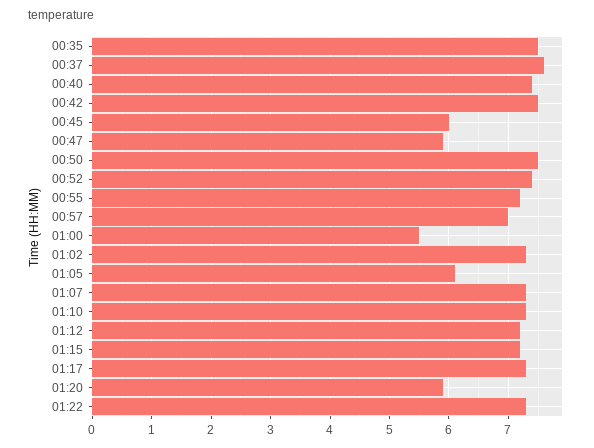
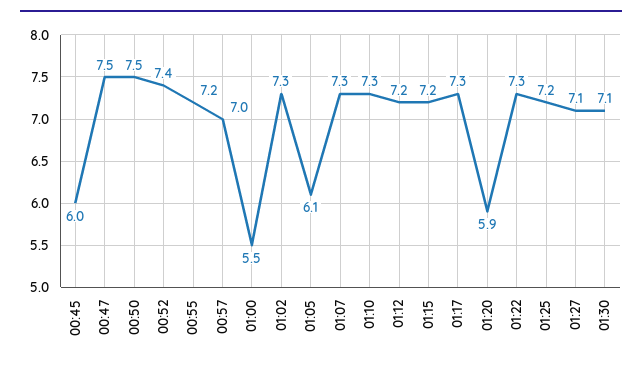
00:35: 7.5 -> none
00:37: 7.5 -> none
00:40: 7.5 -> none
00:42: 7.5 -> none
00:47: 6 -> 7.5
01:25: none -> 7.2
01:27: none -> 7.1
01:30: none -> 7.1

